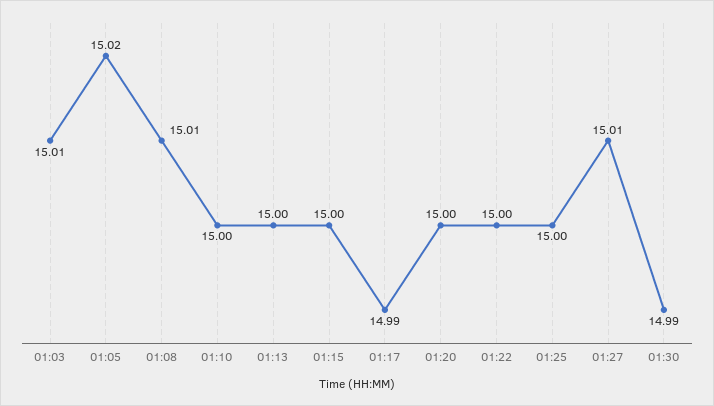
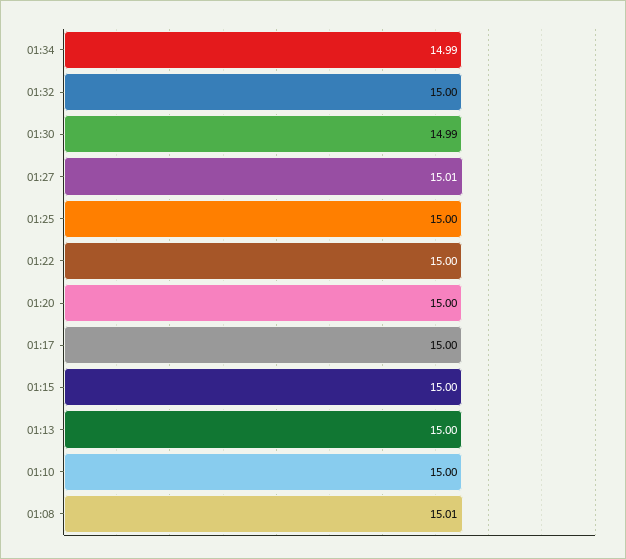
01:03: 15.01 -> none
01:05: 15.02 -> none
01:17: 14.99 -> 15
01:34: none -> 14.99
01:32: none -> 15

